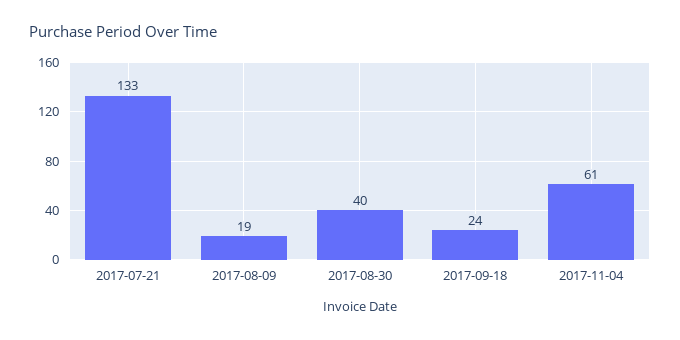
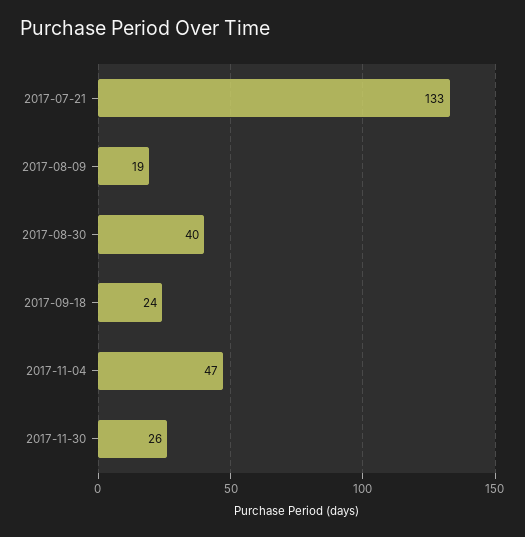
2017-11-04: 61 -> 47
2017-11-30: none -> 26

